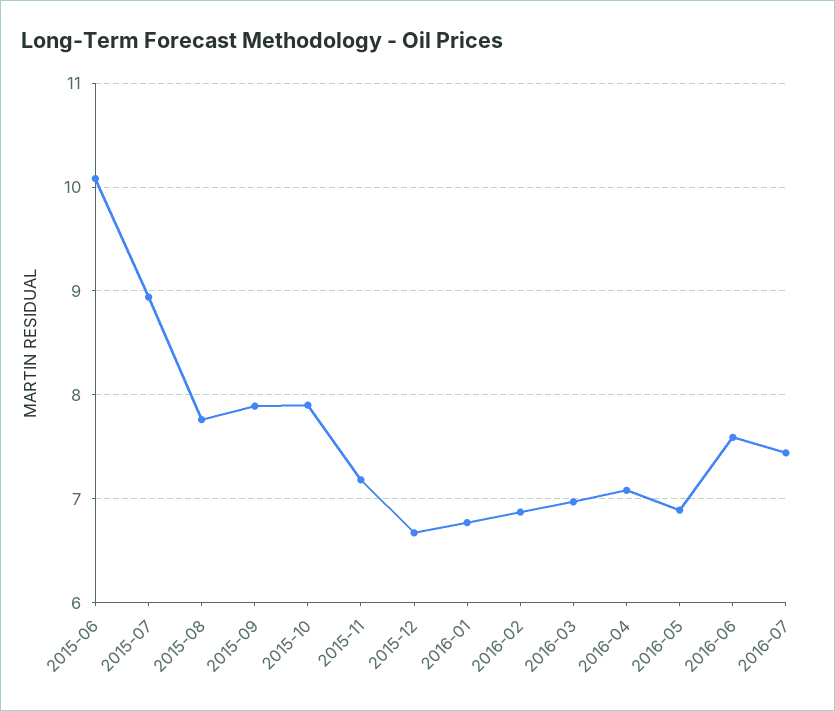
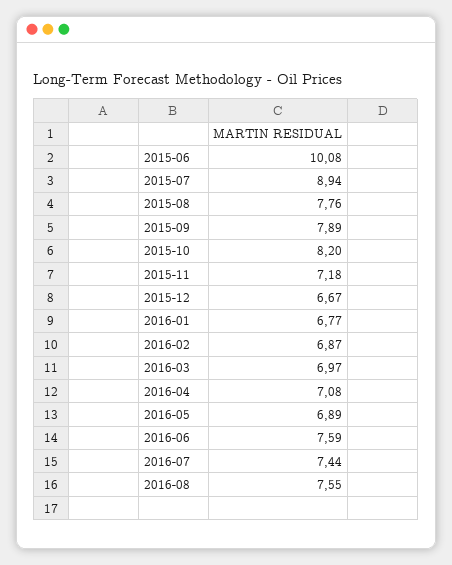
2015-10: 7.9 -> 8.2
2016-08: none -> 7.55

